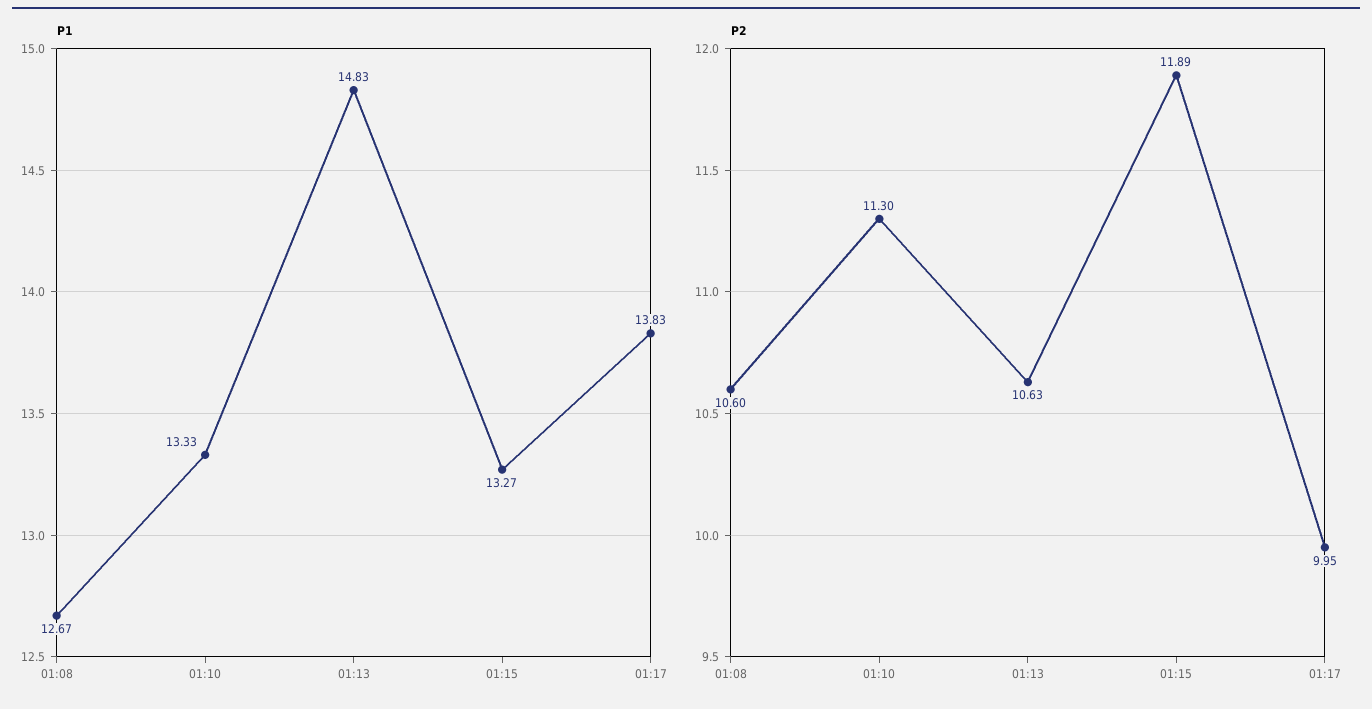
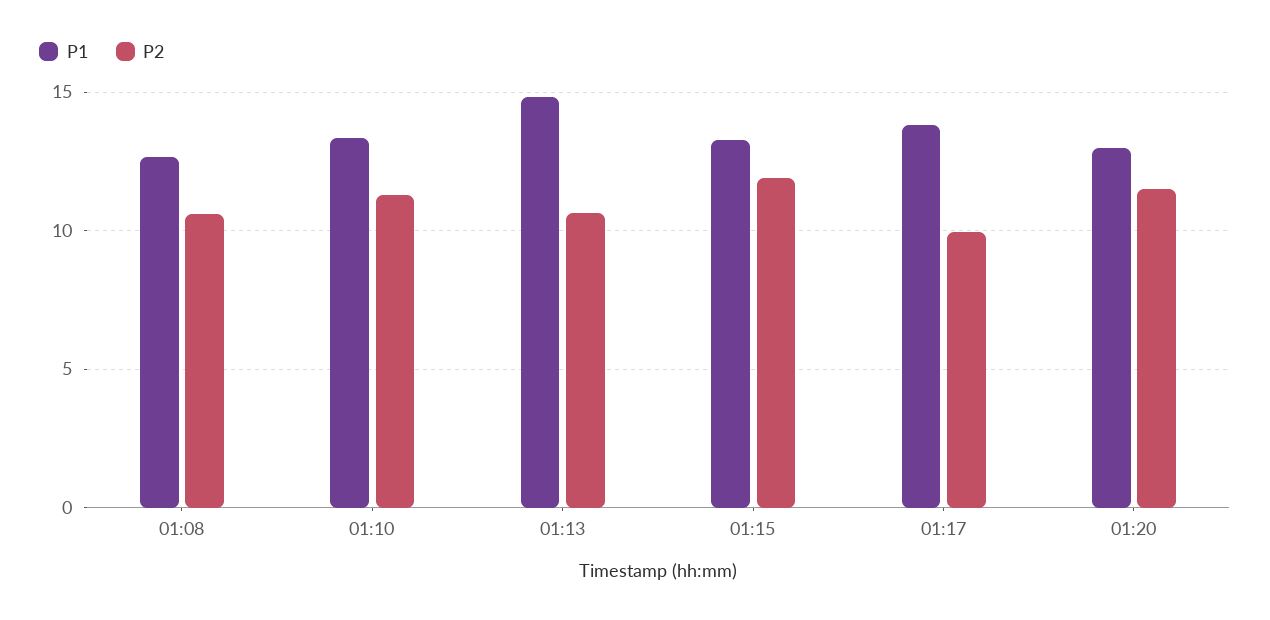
P1, 01:20: none -> 13
P2, 01:20: none -> 11.5

